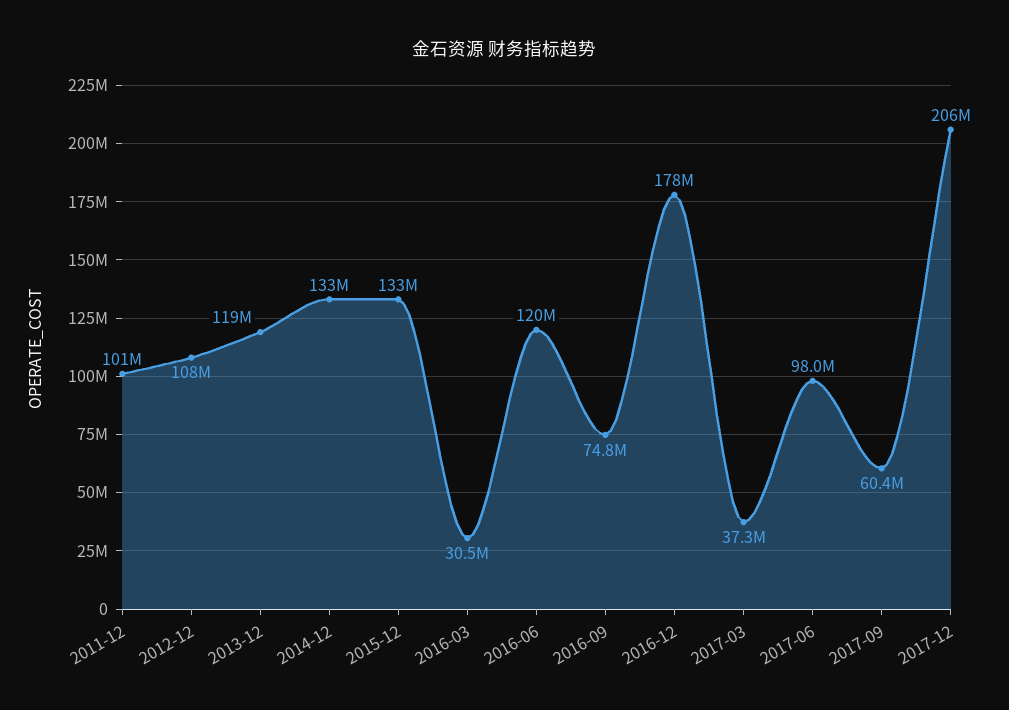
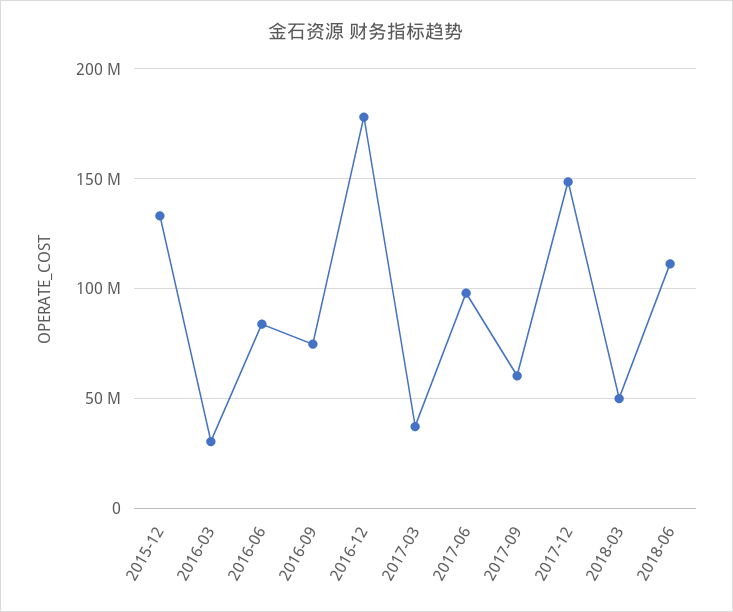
2011-12: 101000000 -> none
2012-12: 108000000 -> none
2013-12: 119000000 -> none
2014-12: 133000000 -> none
2016-06: 120000000 -> 85000000
2017-12: 206000000 -> 150000000
2018-03: none -> 50000000
2018-06: none -> 110000000

